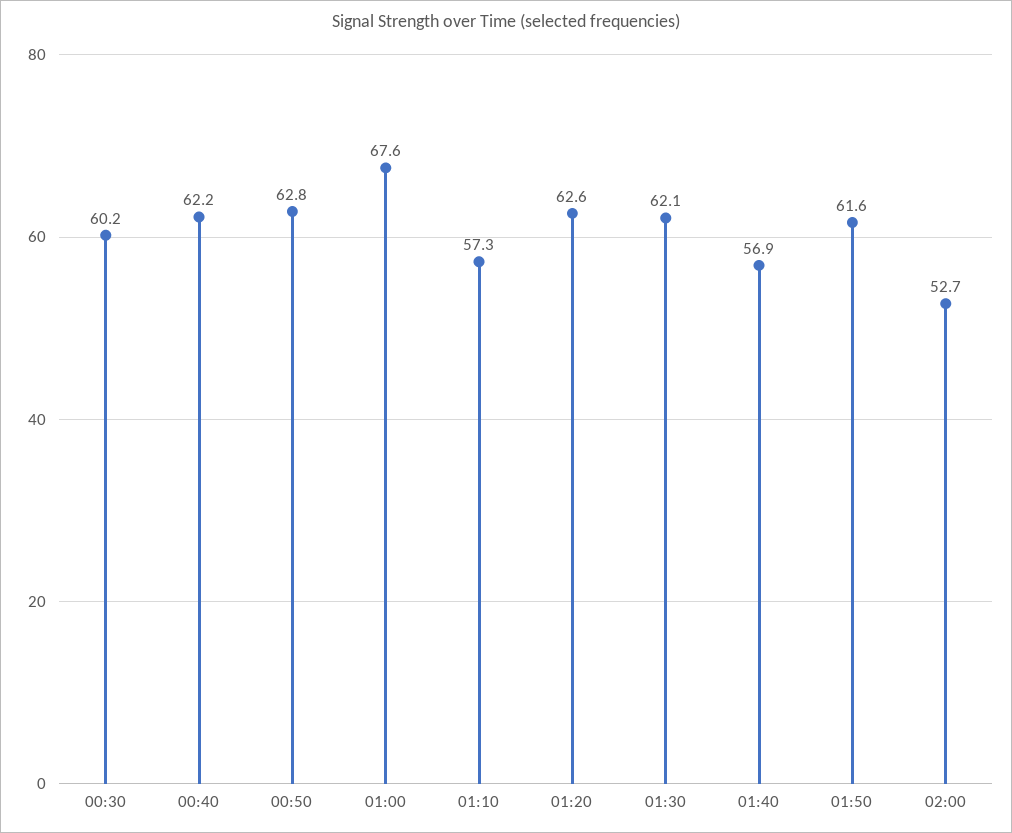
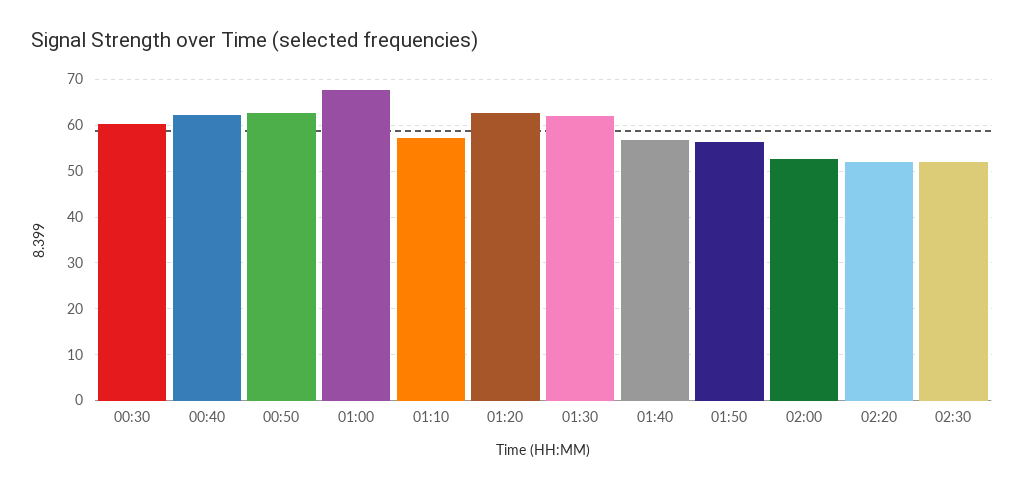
01:50: 61.6 -> 56
02:20: none -> 52
02:30: none -> 52

